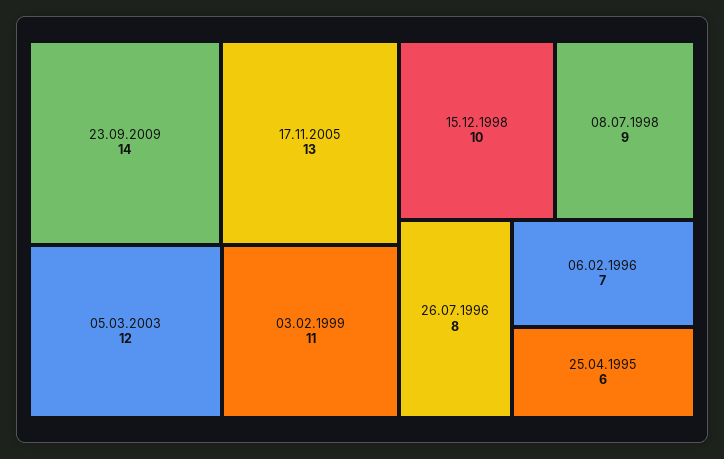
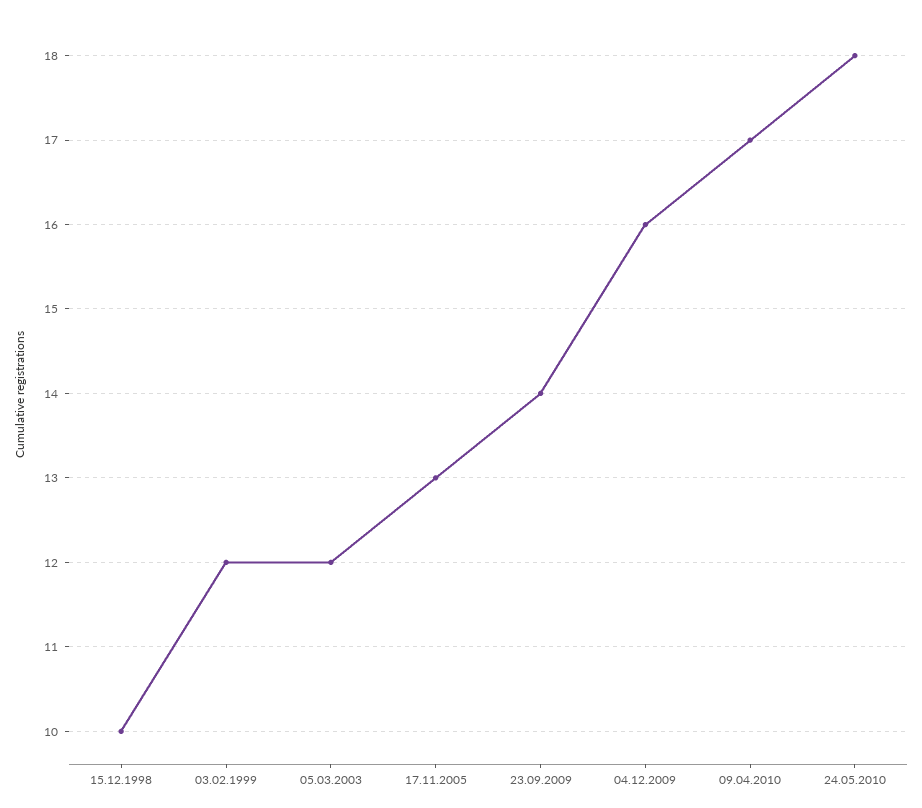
03.02.1999: 11 -> 12
08.07.1998: 9 -> none
26.07.1996: 8 -> none
06.02.1996: 7 -> none
25.04.1995: 6 -> none
04.12.2009: none -> 16
09.04.2010: none -> 17
24.05.2010: none -> 18

